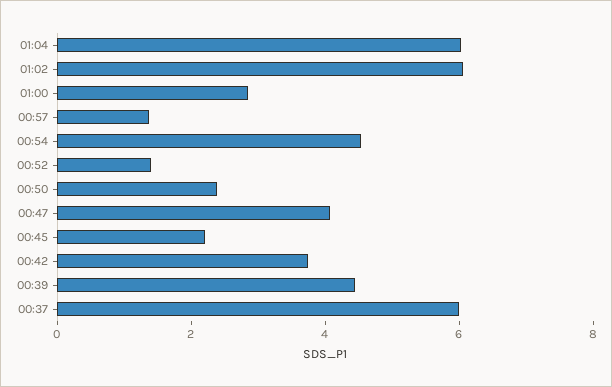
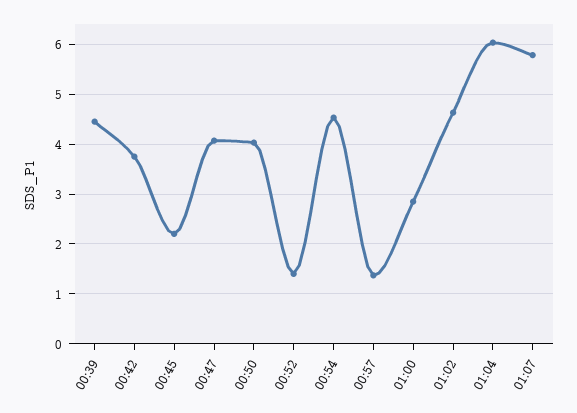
01:02: 6 -> 4.6
00:50: 2.5 -> 4
00:37: 6 -> none
01:07: none -> 5.8

